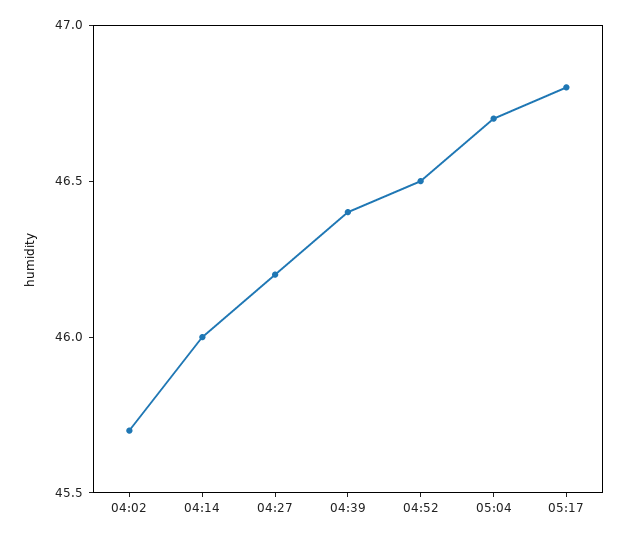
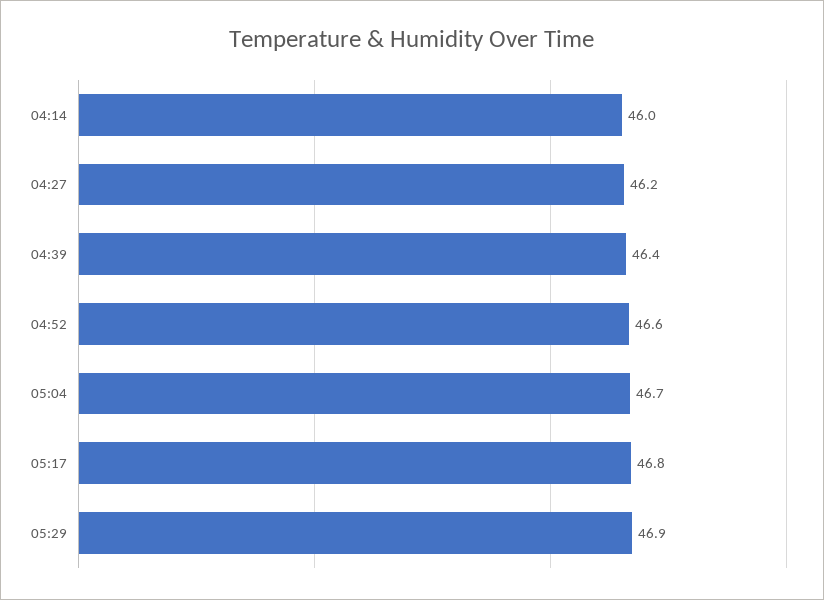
04:02: 45.7 -> none
04:52: 46.5 -> 46.6
05:29: none -> 46.9

